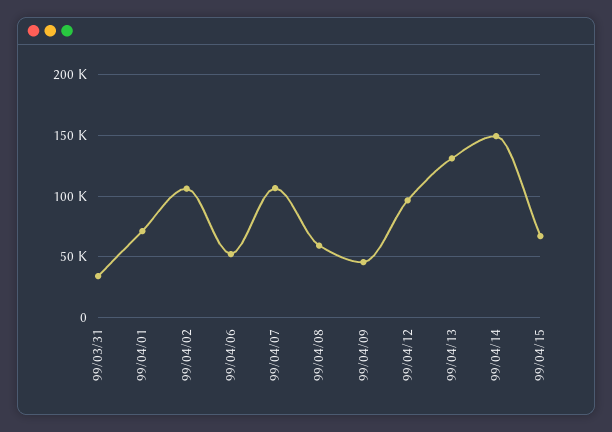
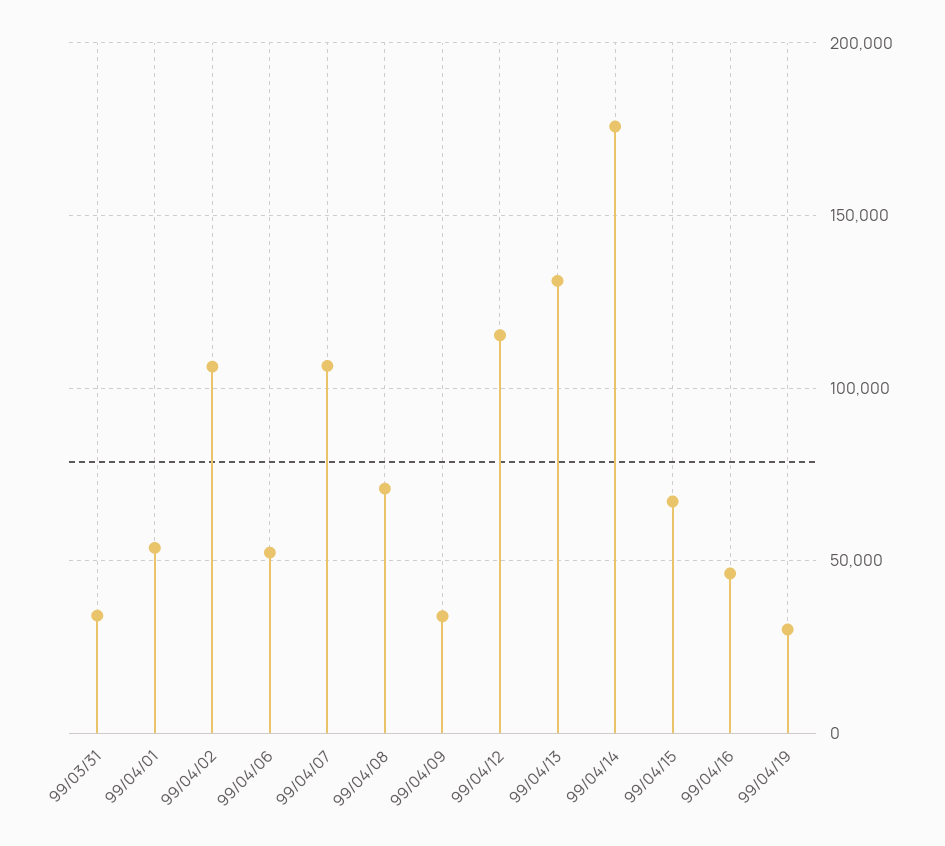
99/04/01: 70000 -> 55000
99/04/08: 60000 -> 70000
99/04/09: 45000 -> 35000
99/04/12: 95000 -> 115000
99/04/14: 150000 -> 175000
99/04/16: none -> 45000
99/04/19: none -> 30000

